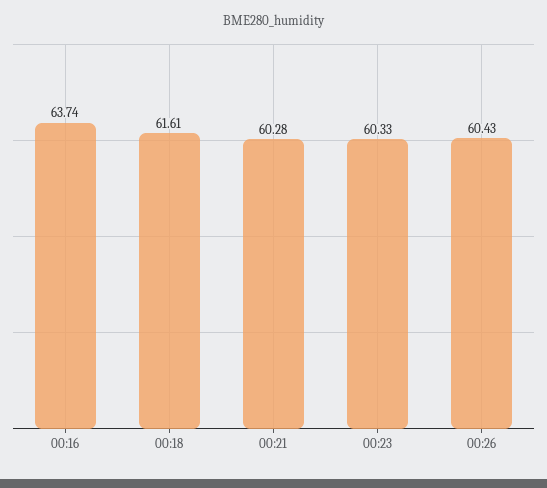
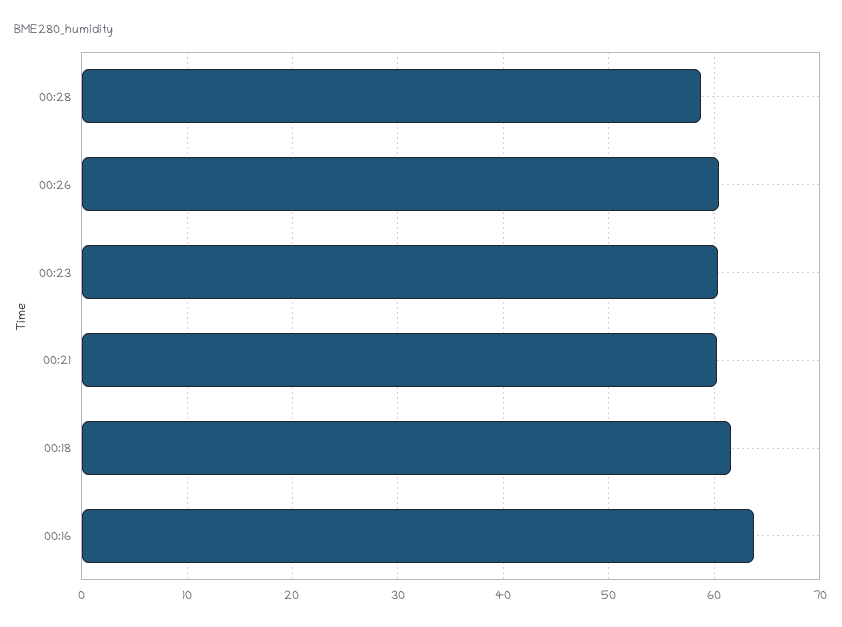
00:28: none -> 59

